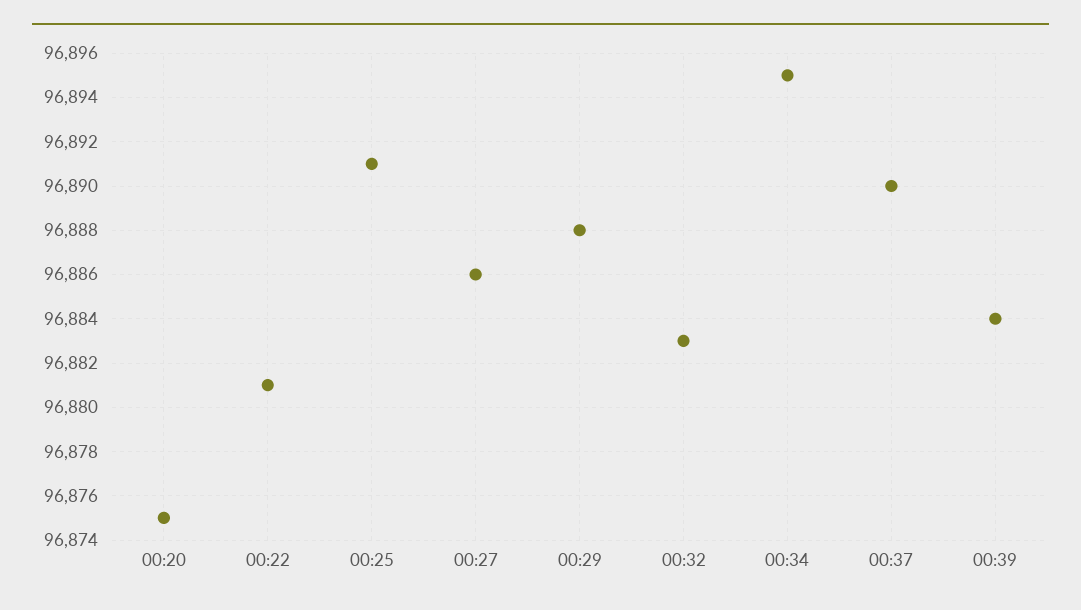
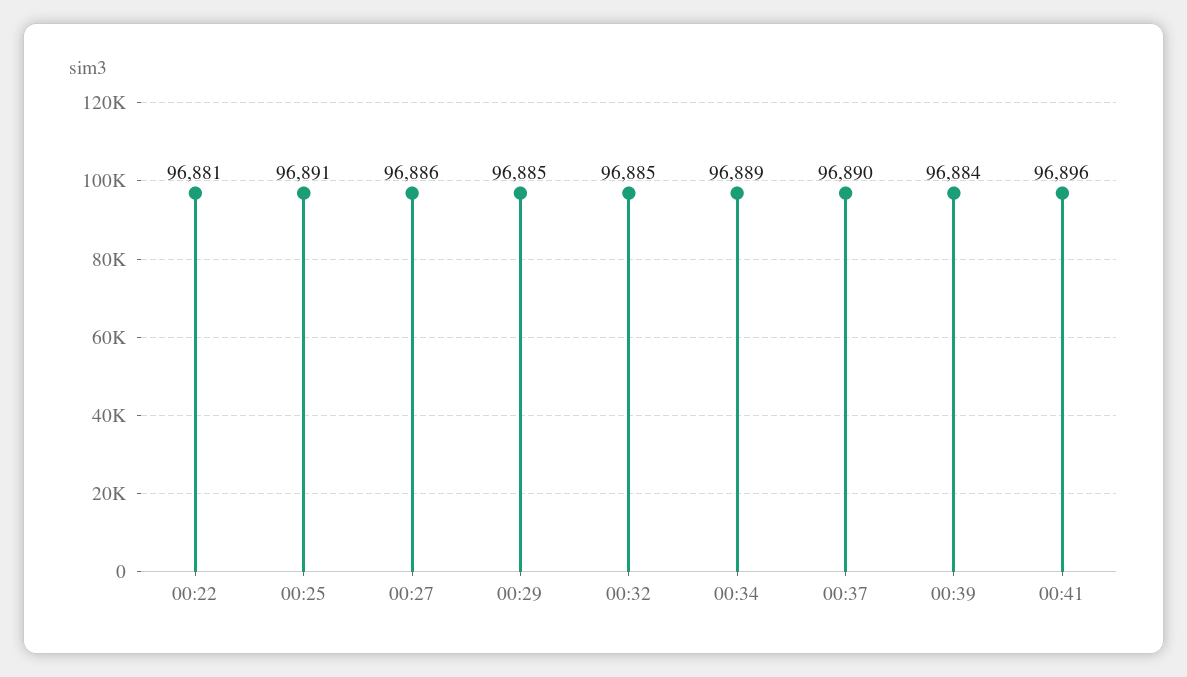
00:20: 96875 -> none
00:29: 96888 -> 96885
00:32: 96883 -> 96885
00:34: 96895 -> 96889
00:41: none -> 96896

